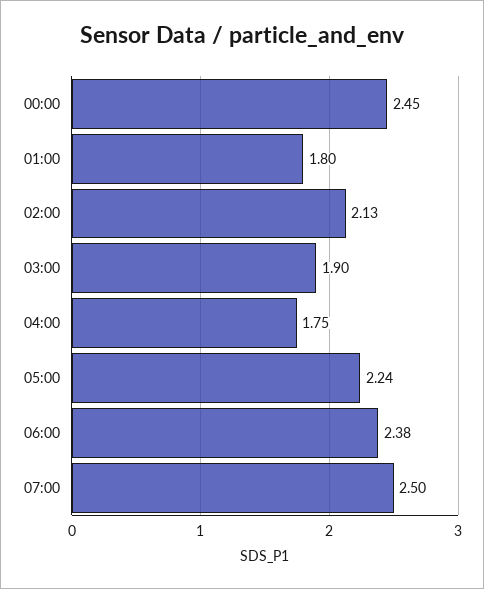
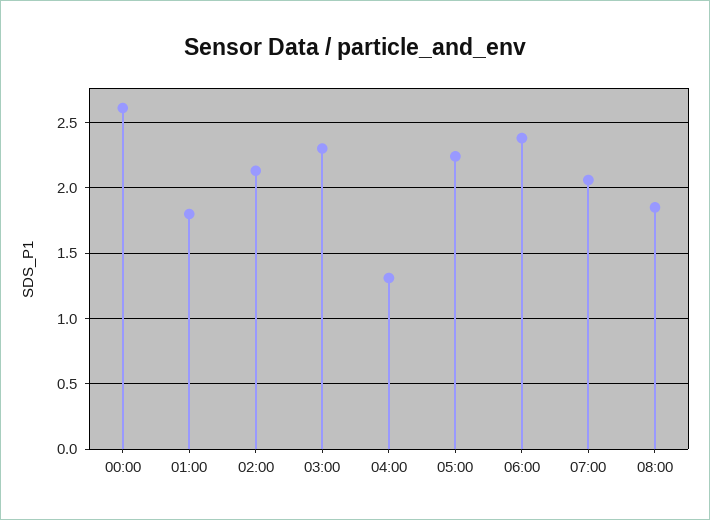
00:00: 2.45 -> 2.6
03:00: 1.9 -> 2.3
04:00: 1.75 -> 1.3
07:00: 2.5 -> 2.05
08:00: none -> 1.85

